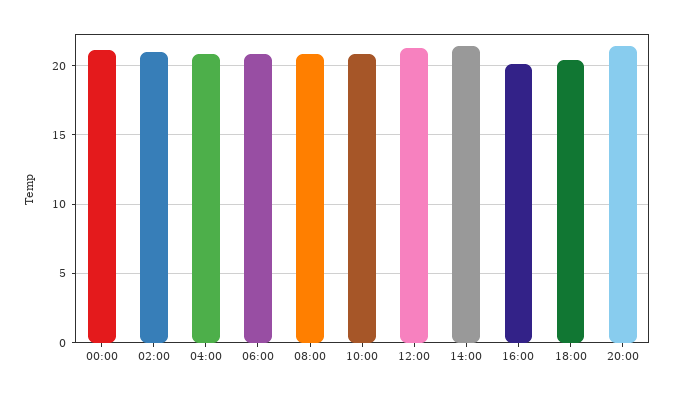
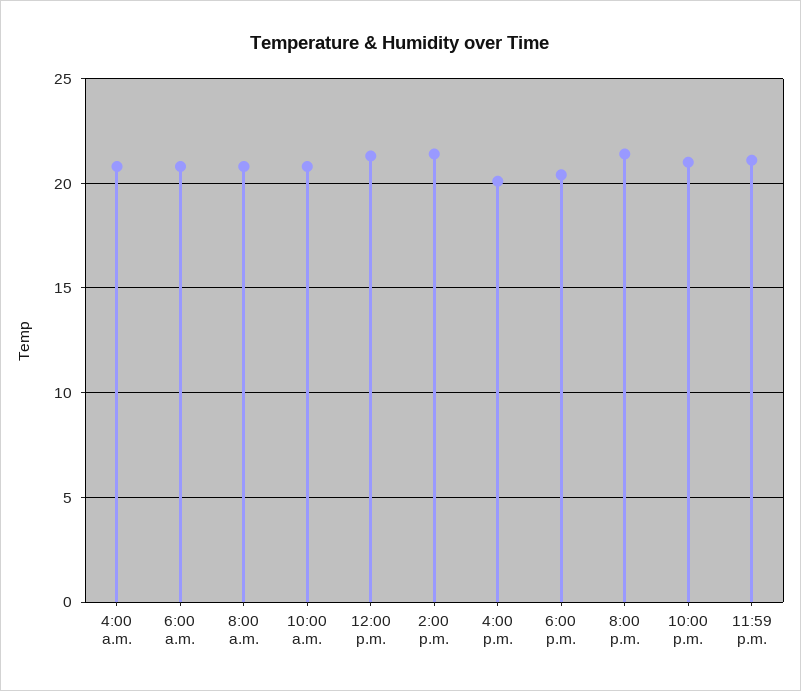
00:00: 21 -> none
02:00: 21 -> none
10:00 p.m.: none -> 21
11:59 p.m.: none -> 21

